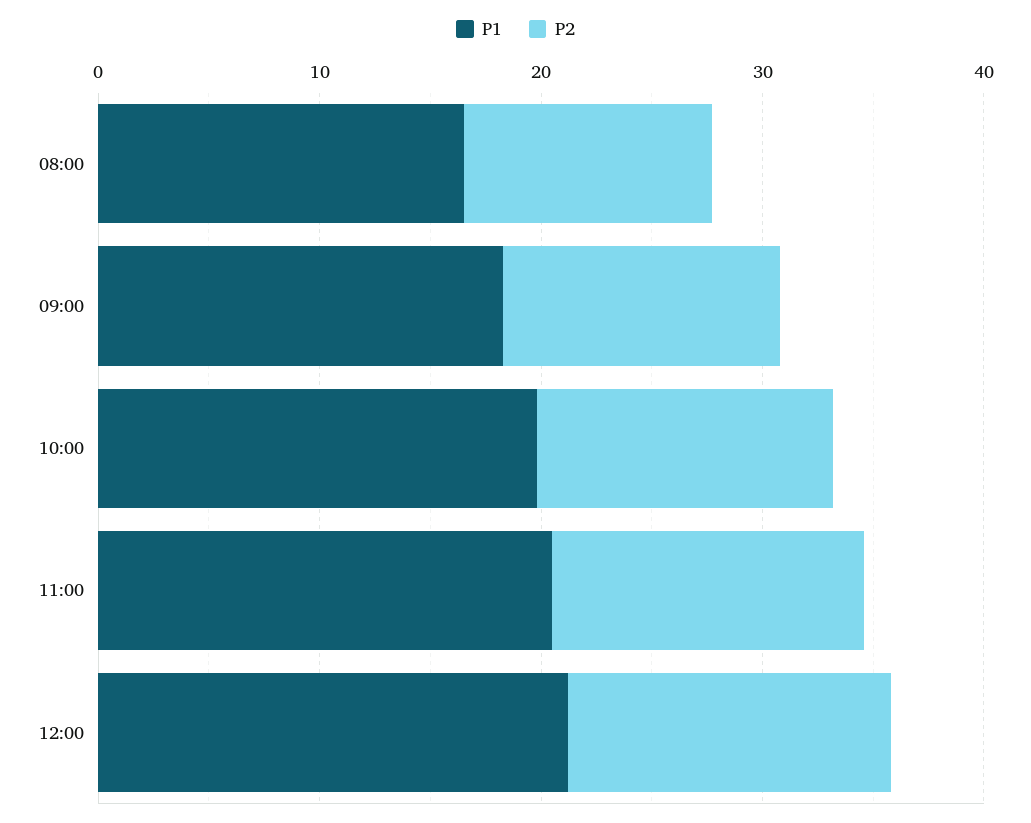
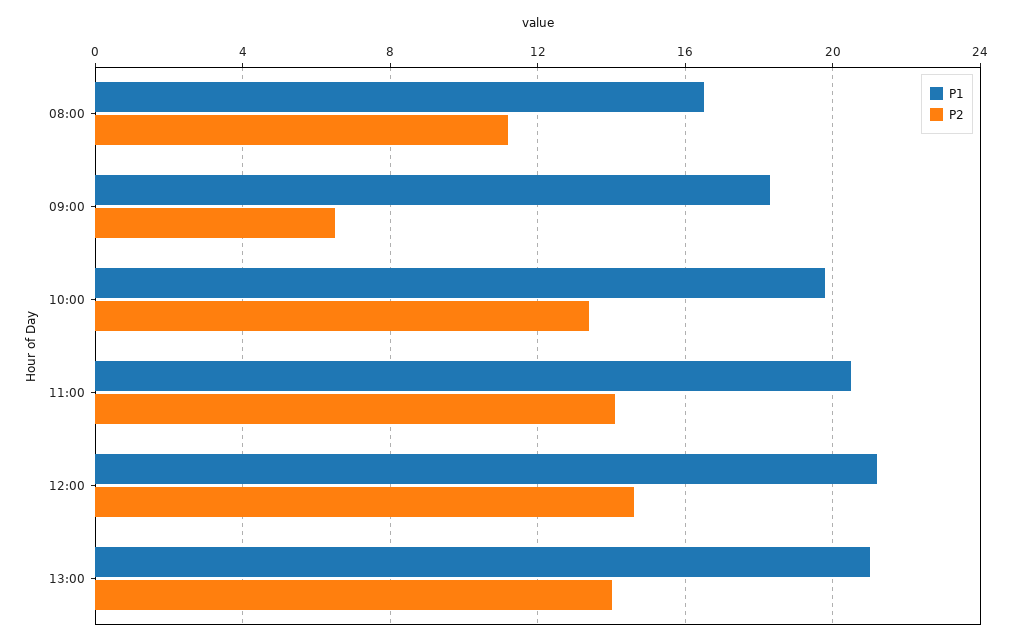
P2, 09:00: 12 -> 6.5
P1, 13:00: none -> 21
P2, 13:00: none -> 14

